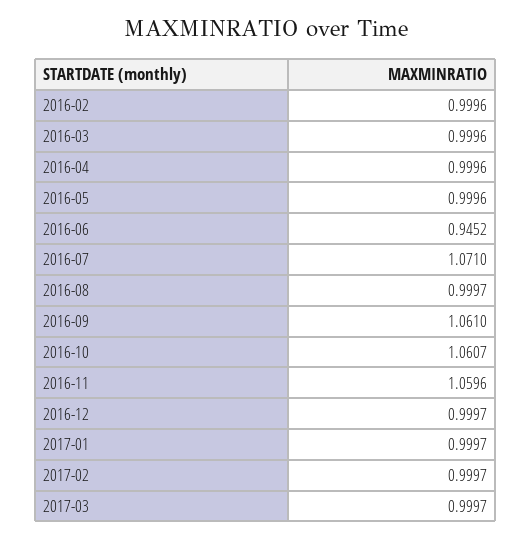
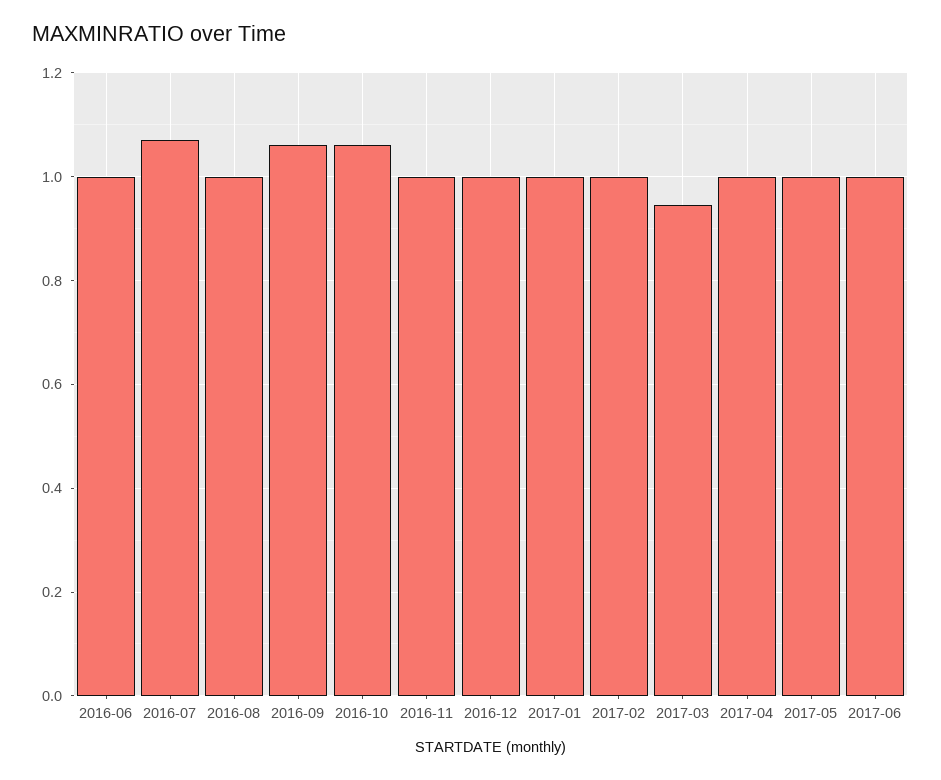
2016-02: 0.9996 -> none
2016-03: 0.9996 -> none
2016-04: 0.9996 -> none
2016-05: 0.9996 -> none
2016-06: 0.9452 -> 1
2016-11: 1.0596 -> 1
2017-03: 0.9997 -> 0.94
2017-04: none -> 1
2017-05: none -> 1
2017-06: none -> 1

